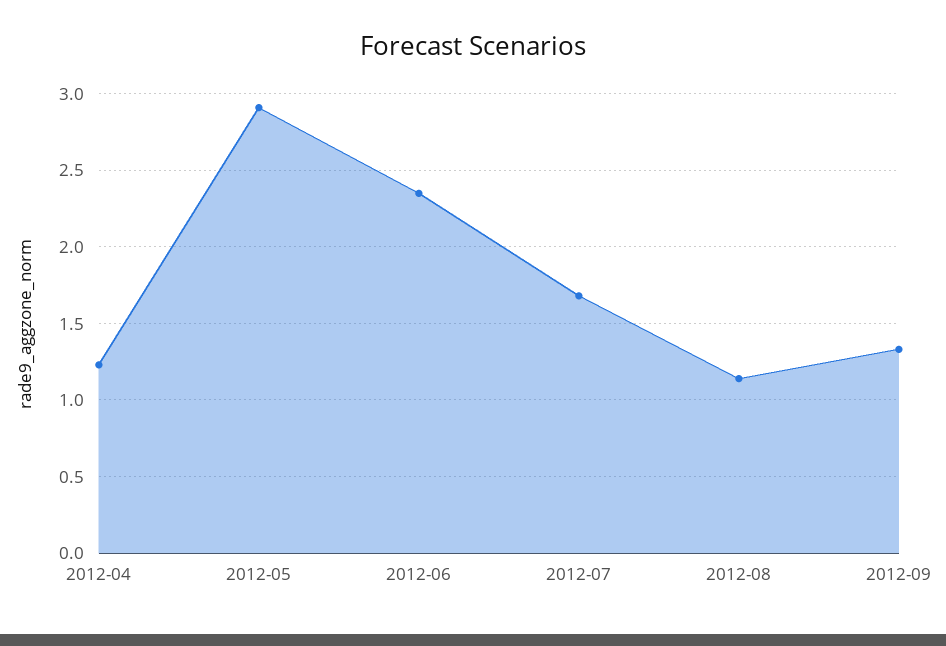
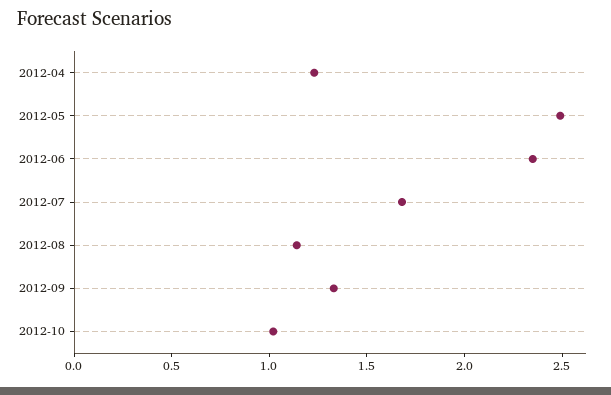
2012-05: 2.9 -> 2.5
2012-10: none -> 1

